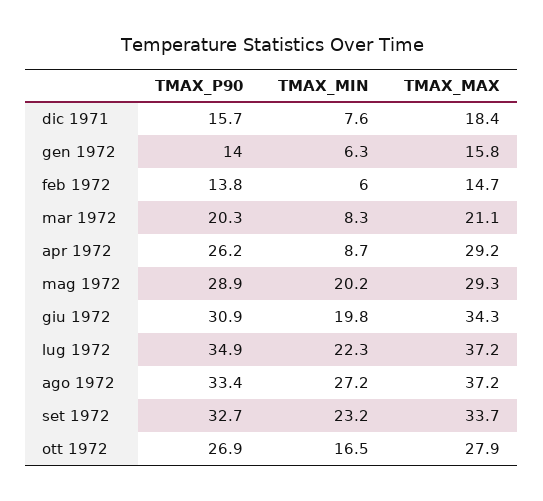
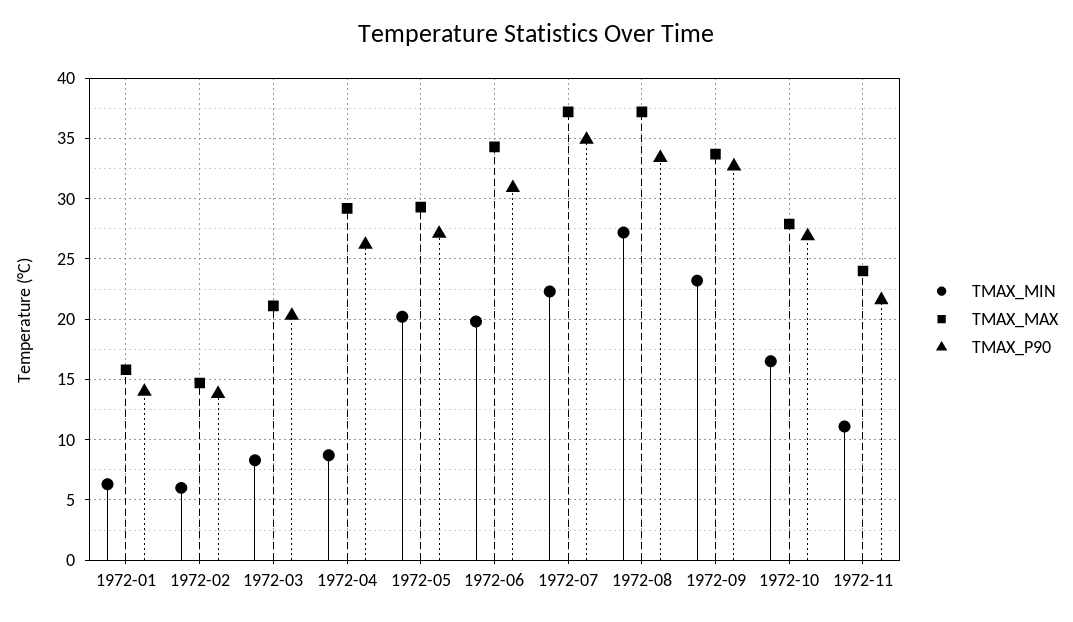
TMAX_P90, dic 1971: 15.7 -> none
TMAX_MIN, dic 1971: 7.6 -> none
TMAX_MAX, dic 1971: 18.4 -> none
TMAX_P90, mag 1972: 28.9 -> 27
TMAX_MIN, 1972-11: none -> 11
TMAX_MAX, 1972-11: none -> 24
TMAX_P90, 1972-11: none -> 21.5

